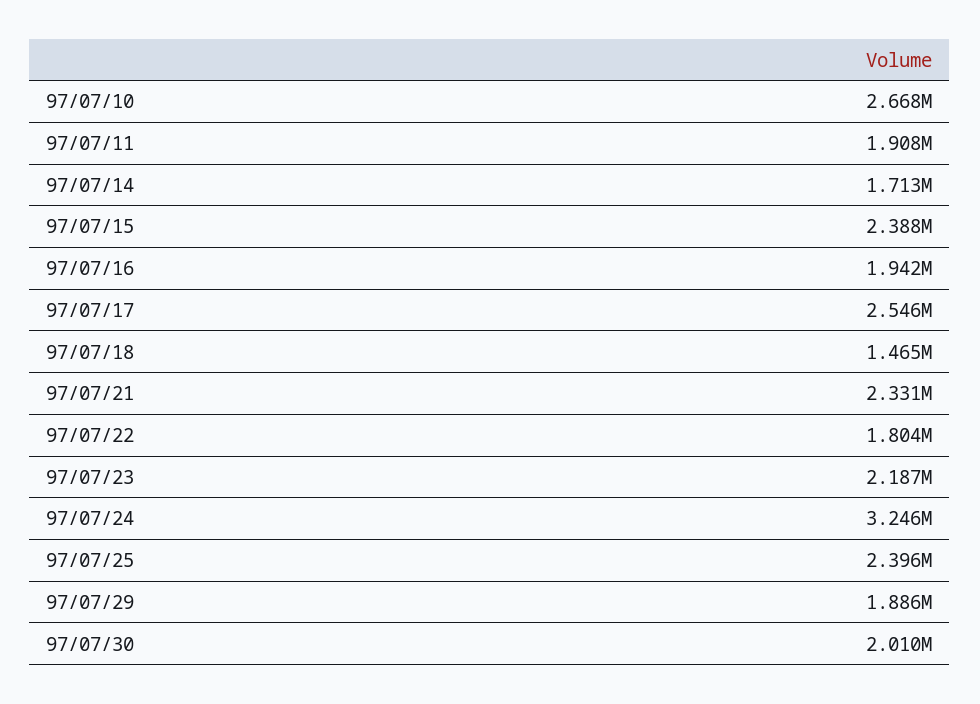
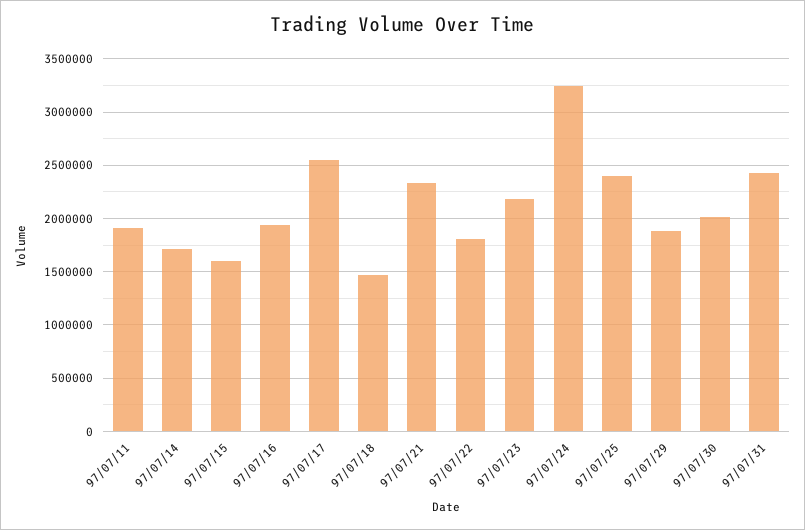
97/07/10: 2668000 -> none
97/07/15: 2388000 -> 1600000
97/07/31: none -> 2400000

